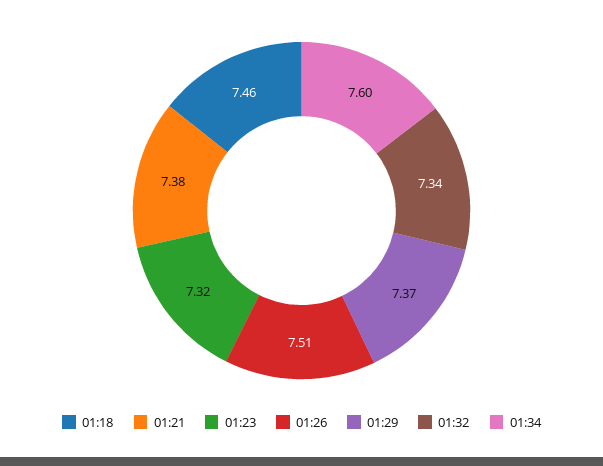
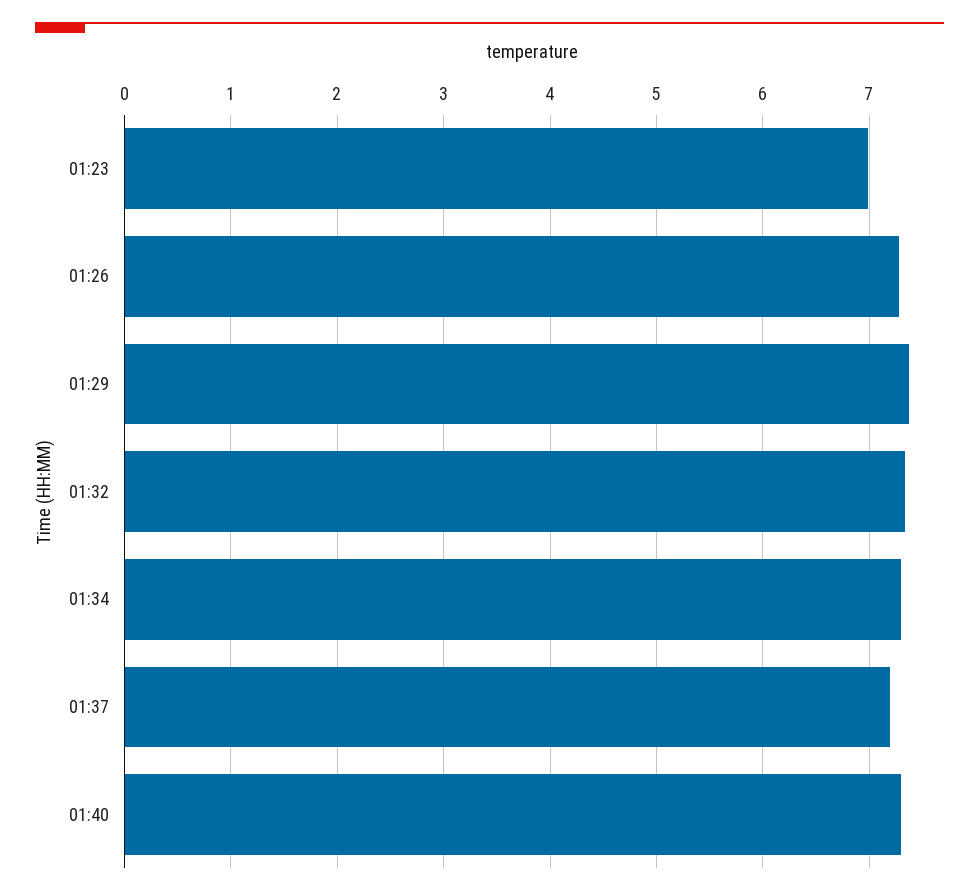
01:18: 7.46 -> none
01:21: 7.38 -> none
01:23: 7.32 -> 7
01:26: 7.51 -> 7.3
01:34: 7.6 -> 7.3
01:37: none -> 7.2
01:40: none -> 7.3

